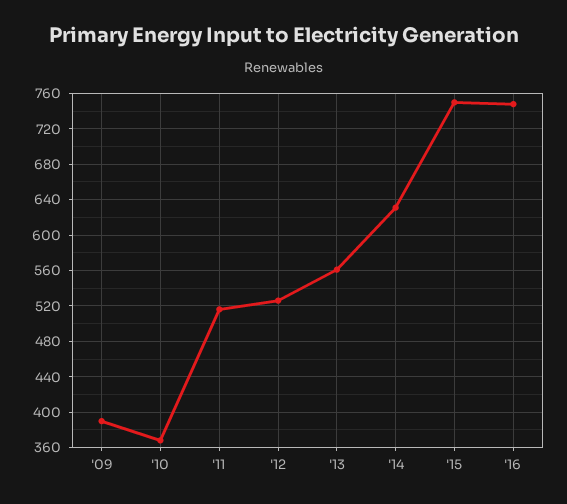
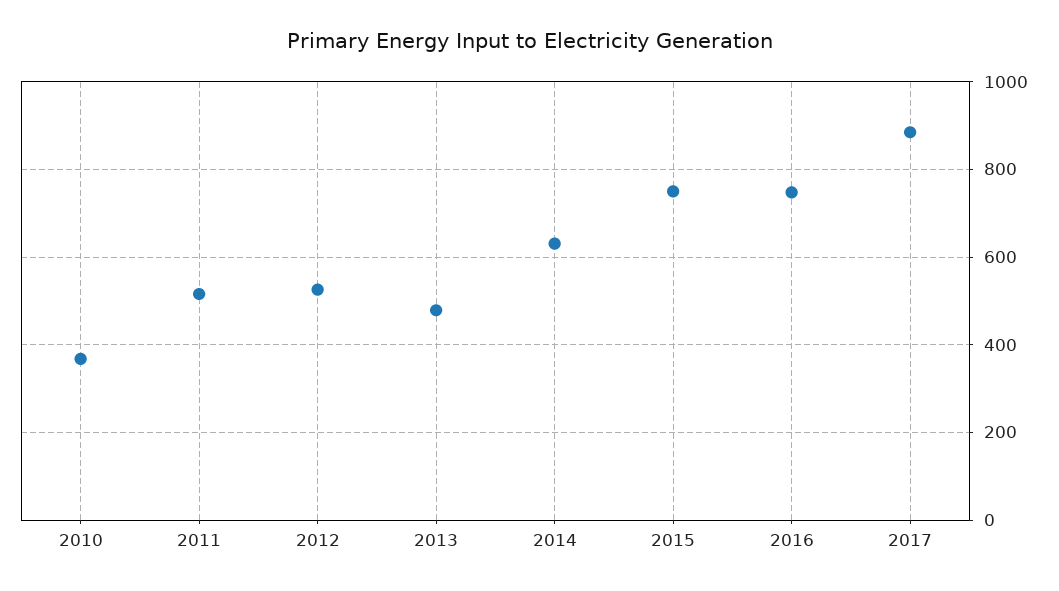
'09: 390 -> none
'13: 560 -> 480
2017: none -> 880

